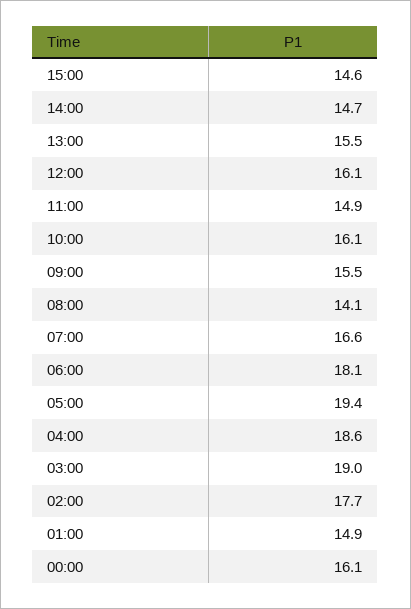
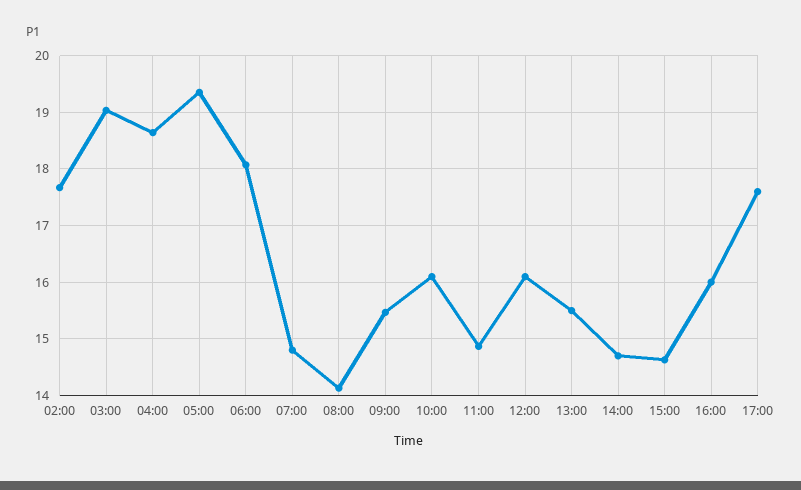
07:00: 16.6 -> 14.8
01:00: 14.9 -> none
00:00: 16.1 -> none
16:00: none -> 16
17:00: none -> 17.6

